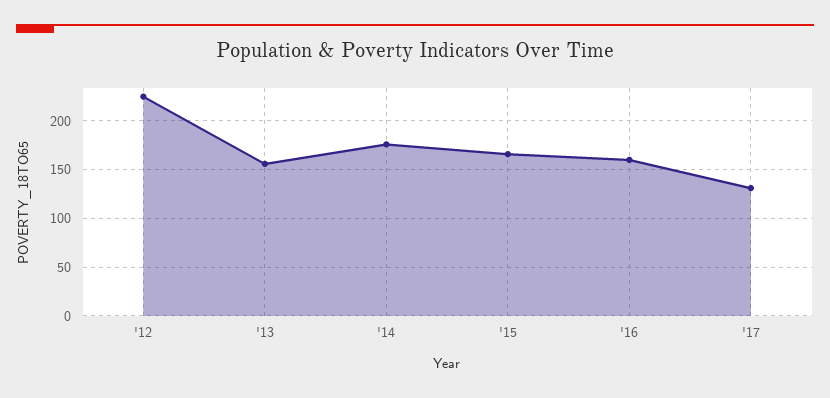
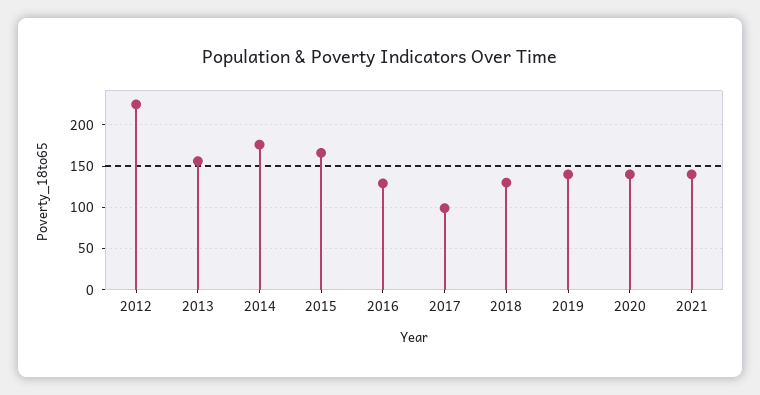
'16: 160 -> 130
'17: 130 -> 100
2018: none -> 130
2019: none -> 140
2020: none -> 140
2021: none -> 140

